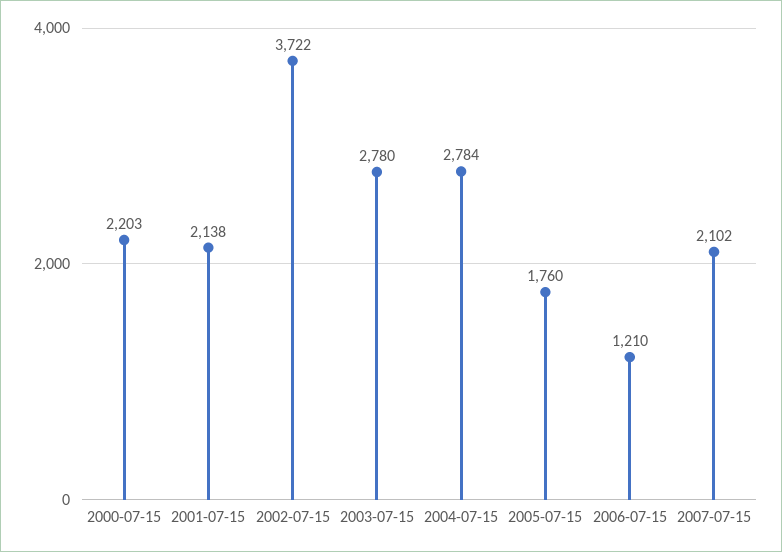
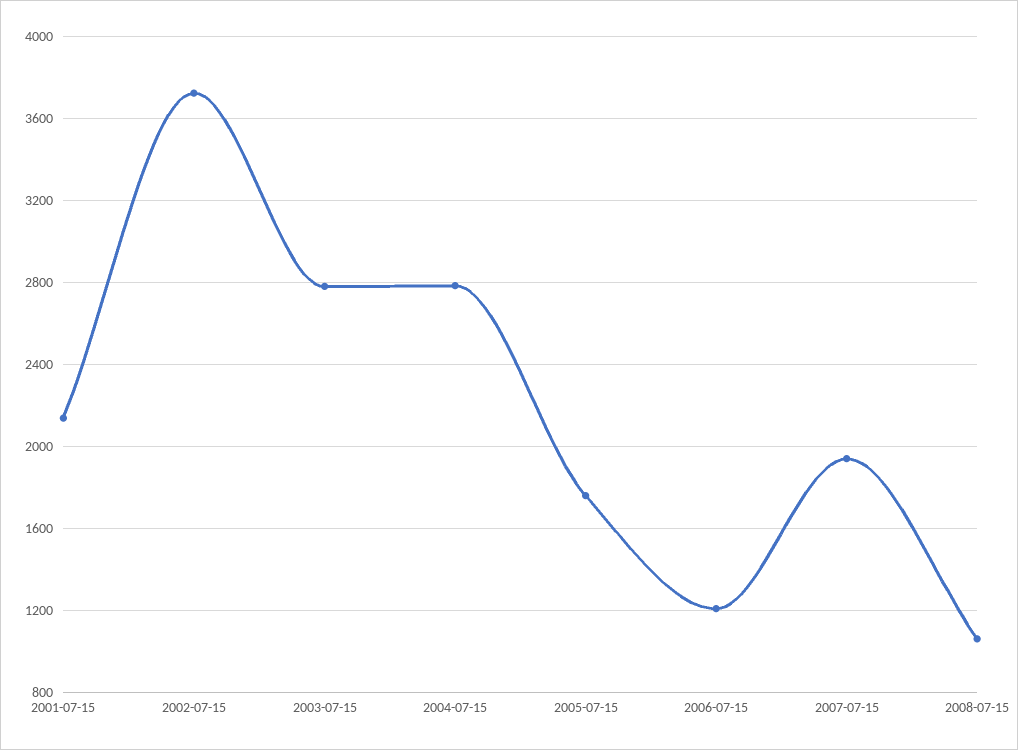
2000-07-15: 2203 -> none
2007-07-15: 2102 -> 1950
2008-07-15: none -> 1050

